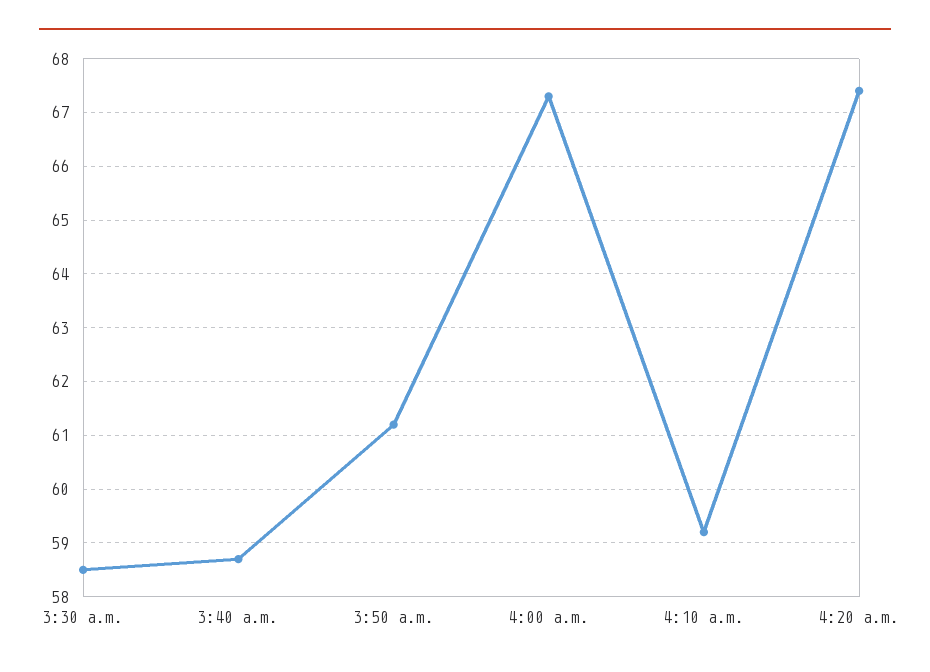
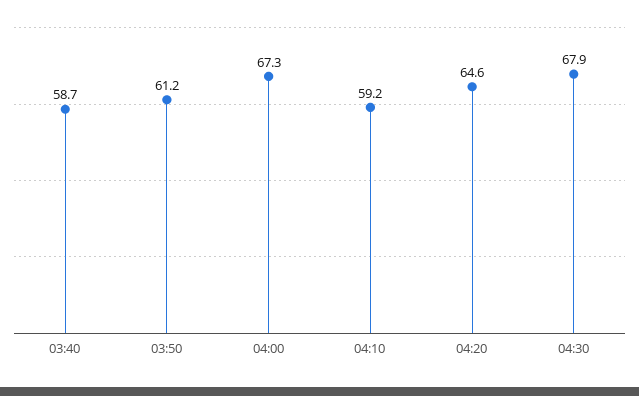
3:30 a.m.: 58.5 -> none
4:20 a.m.: 67.5 -> 64.6
04:30: none -> 67.9

